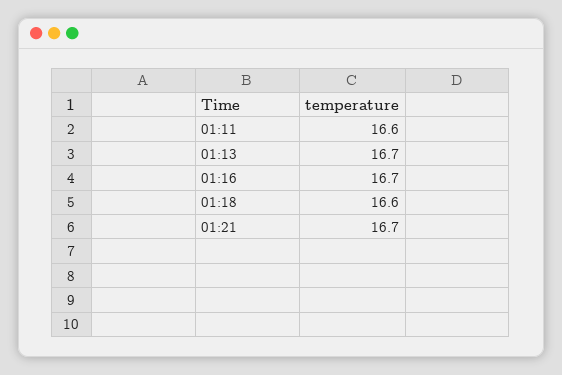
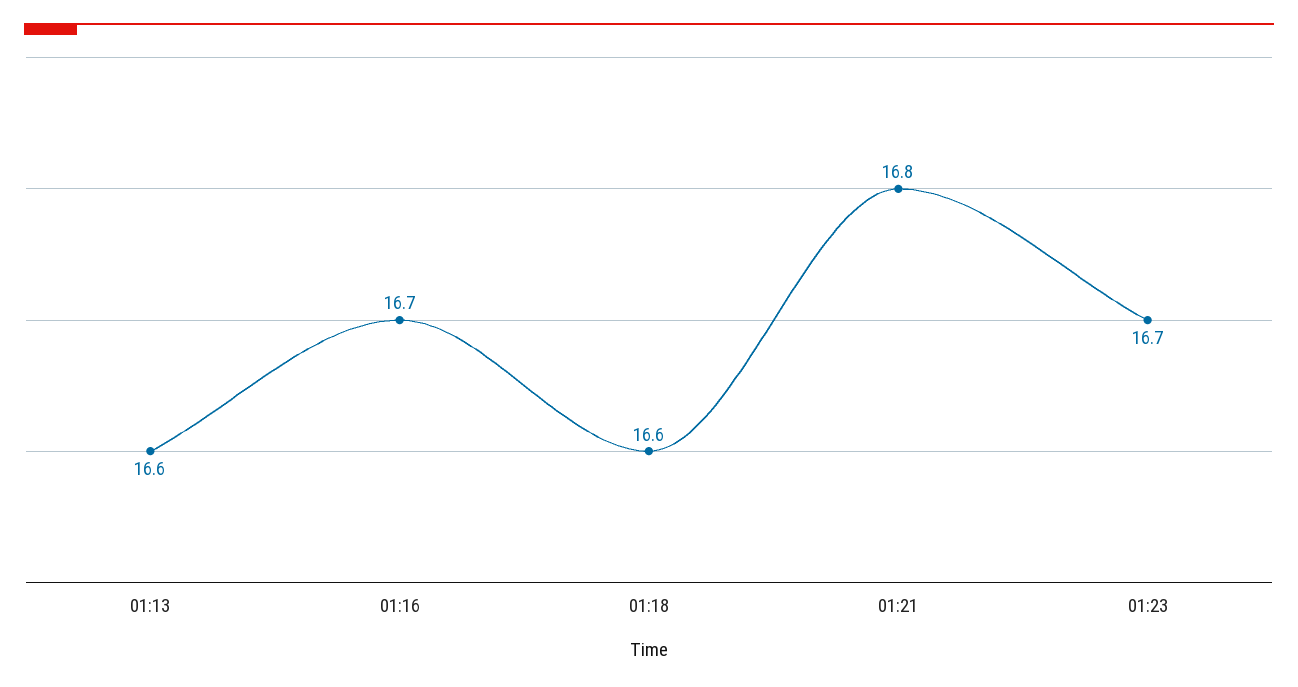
01:11: 16.6 -> none
01:13: 16.7 -> 16.6
01:21: 16.7 -> 16.8
01:23: none -> 16.7

